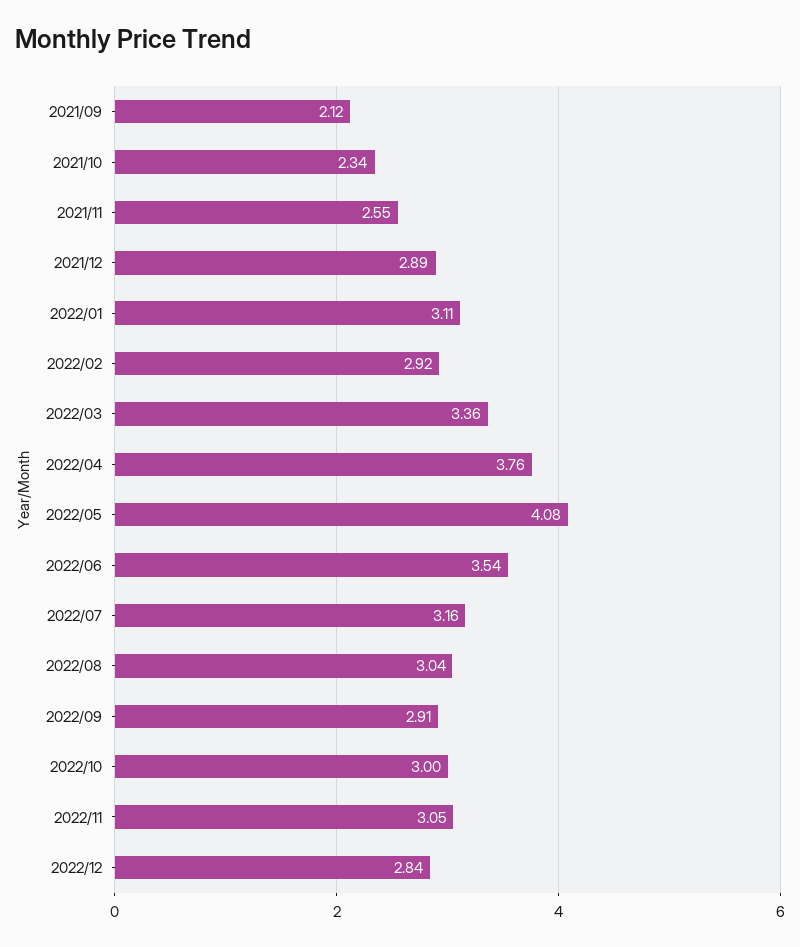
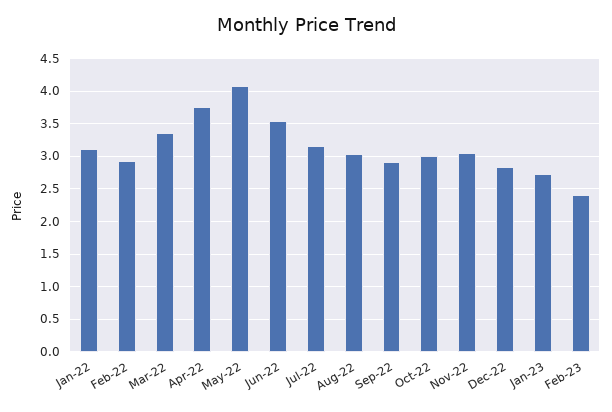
2021/09: 2.12 -> none
2021/10: 2.34 -> none
2021/11: 2.55 -> none
2021/12: 2.89 -> none
Jan-23: none -> 2.7
Feb-23: none -> 2.4

